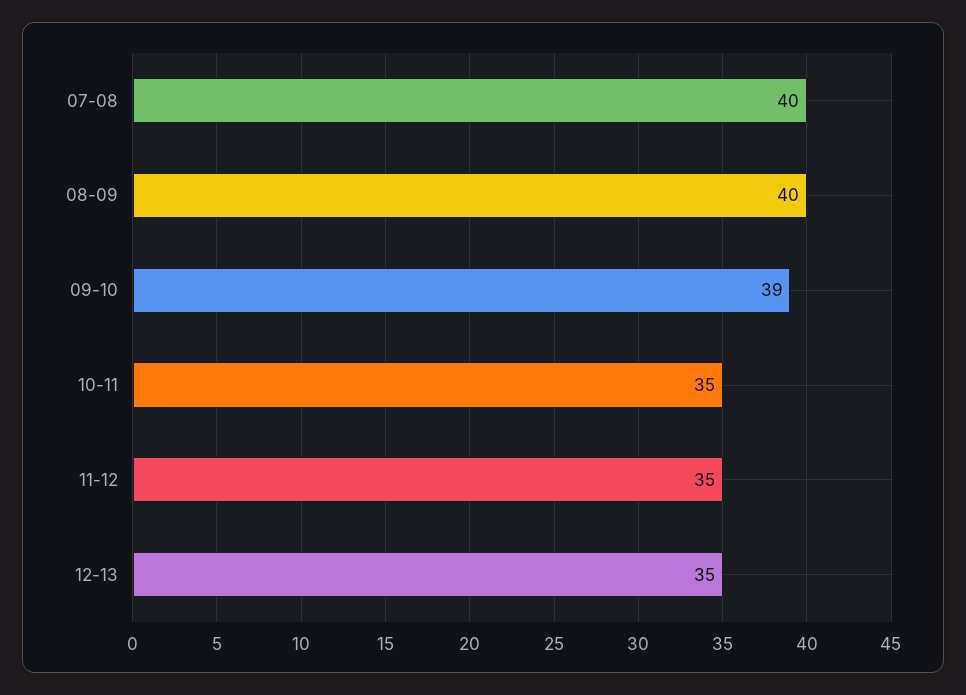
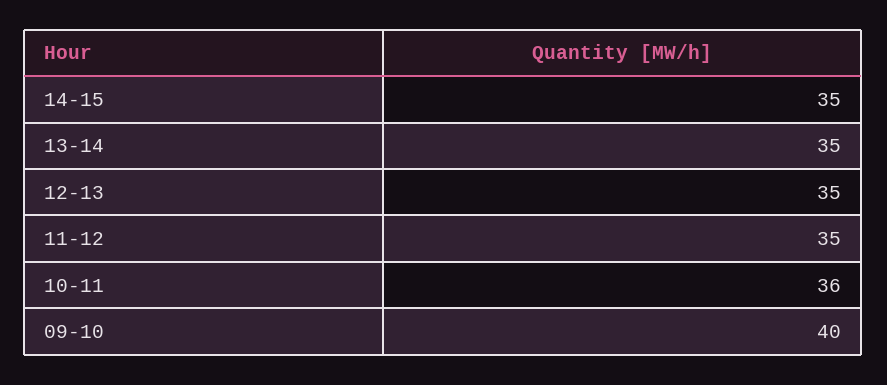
07-08: 40 -> none
08-09: 40 -> none
09-10: 39 -> 40
10-11: 35 -> 36
14-15: none -> 35
13-14: none -> 35

